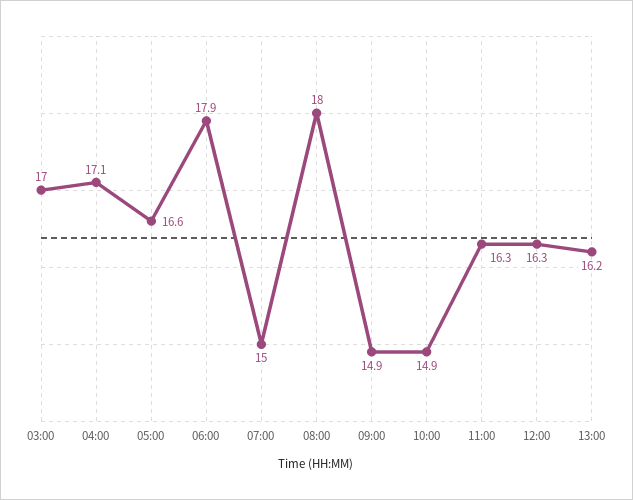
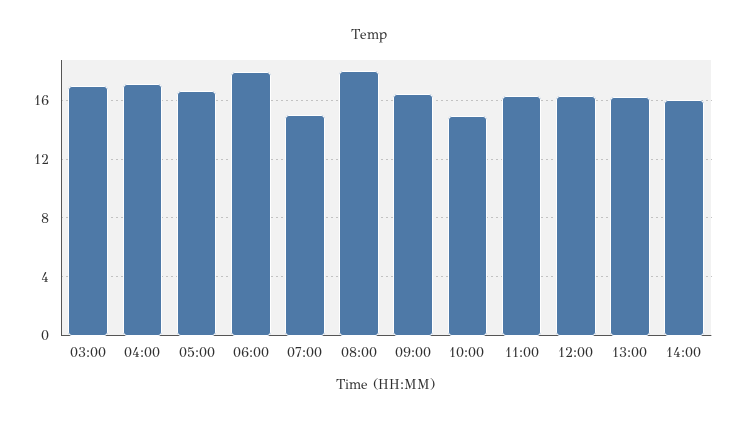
09:00: 14.9 -> 16.5
14:00: none -> 16

